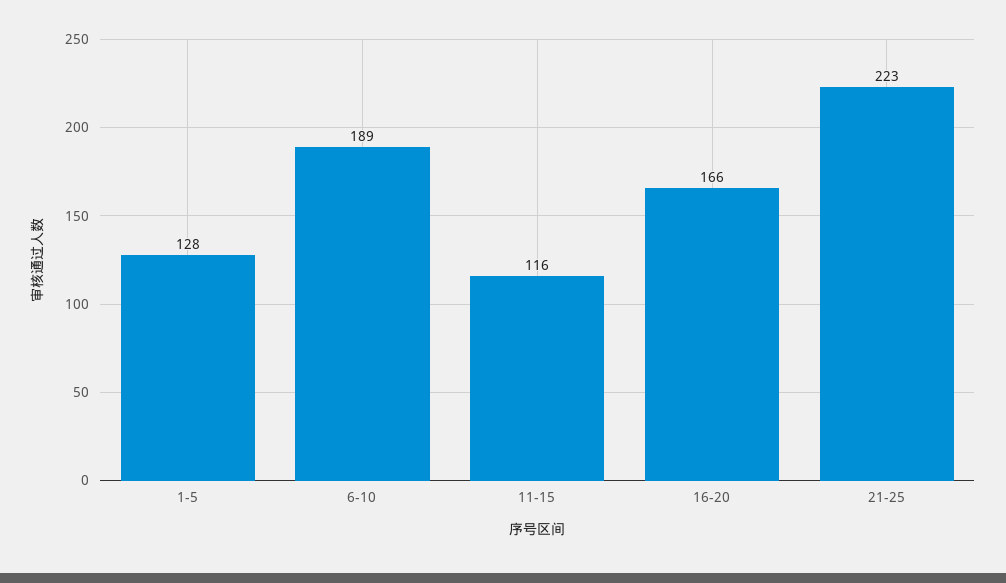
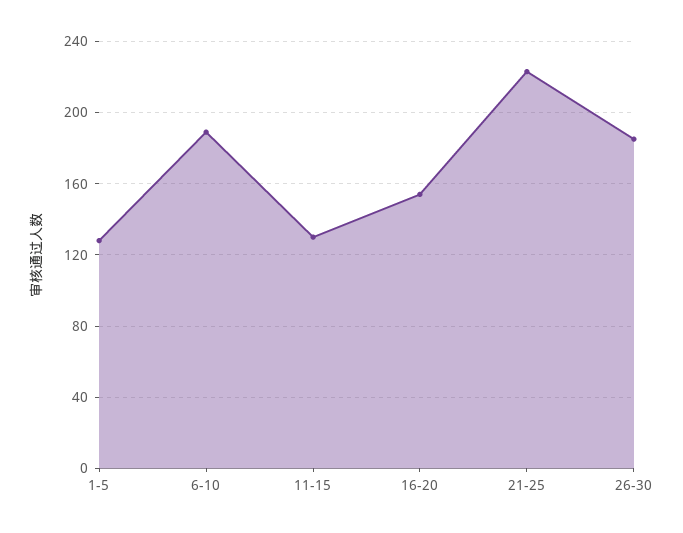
11-15: 116 -> 130
16-20: 166 -> 155
26-30: none -> 185

